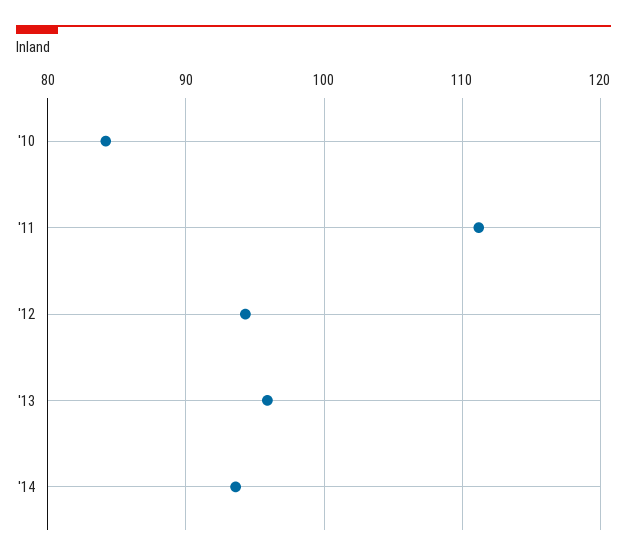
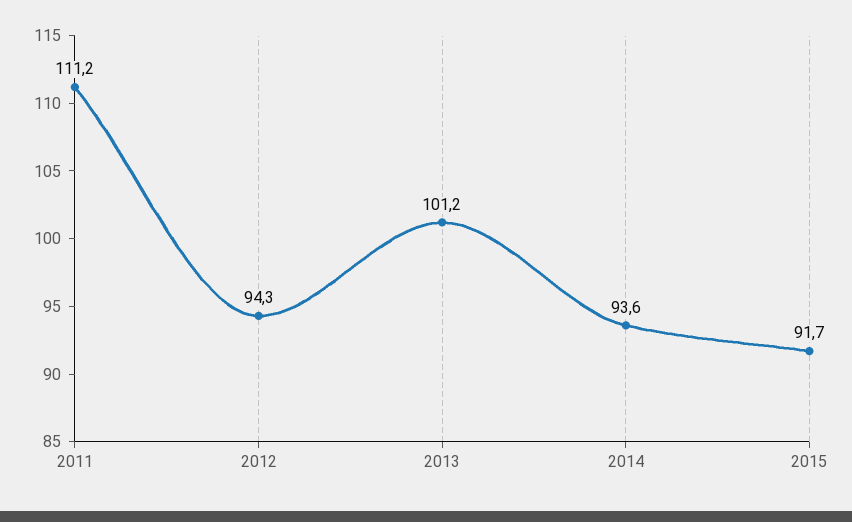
'10: 84 -> none
'13: 96 -> 101.2
2015: none -> 91.7

